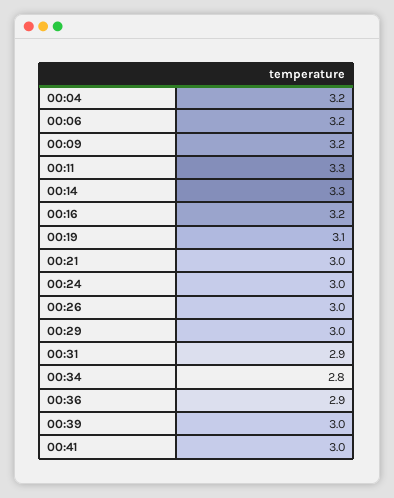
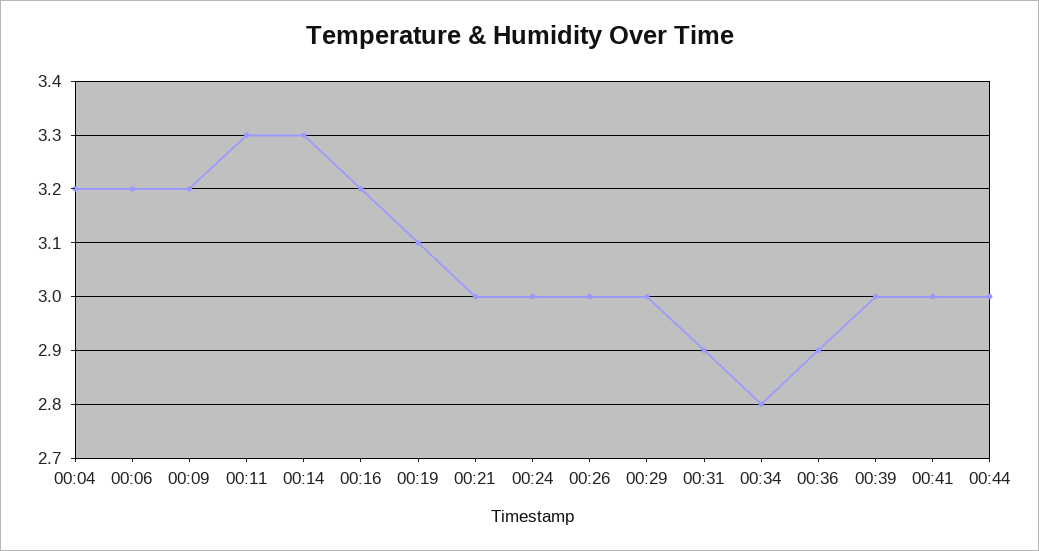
00:44: none -> 3

